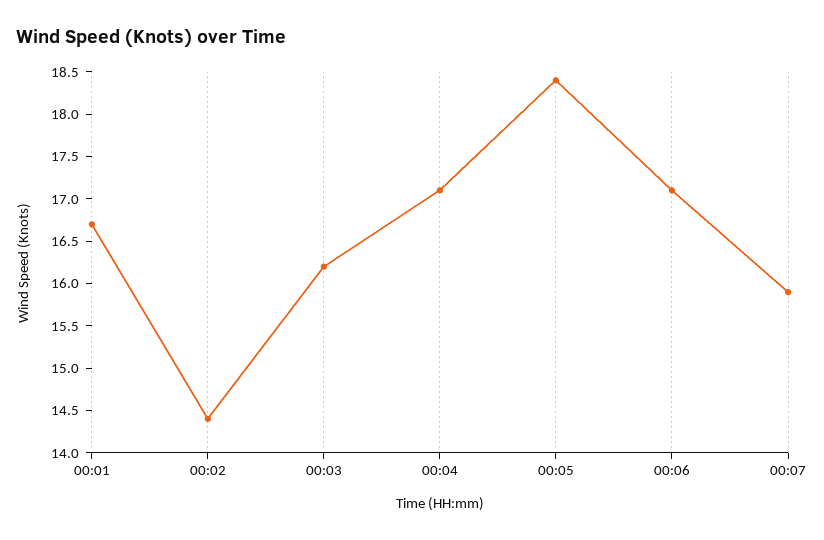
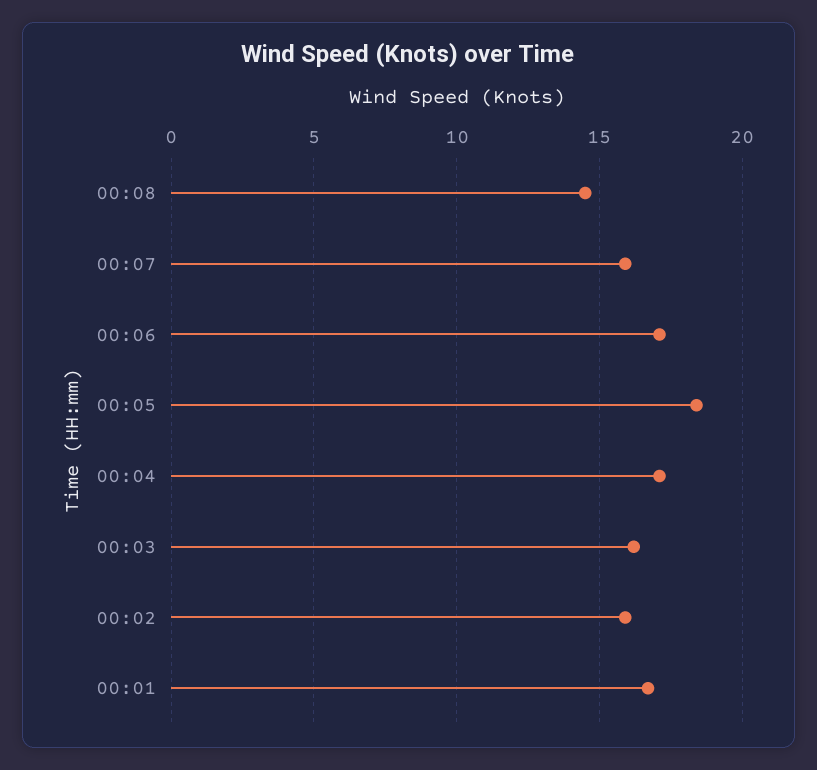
00:02: 14.4 -> 16
00:08: none -> 14.5

